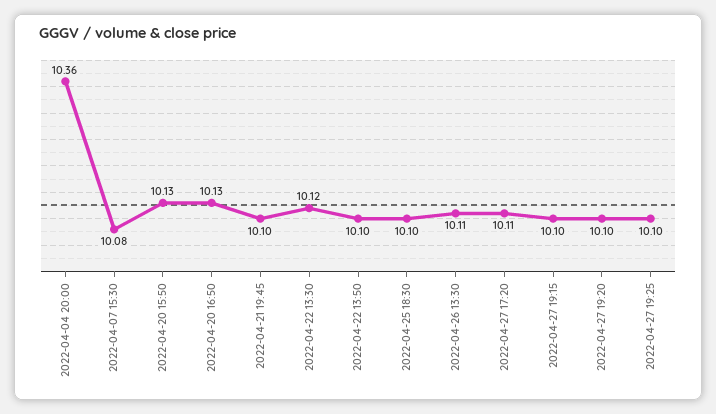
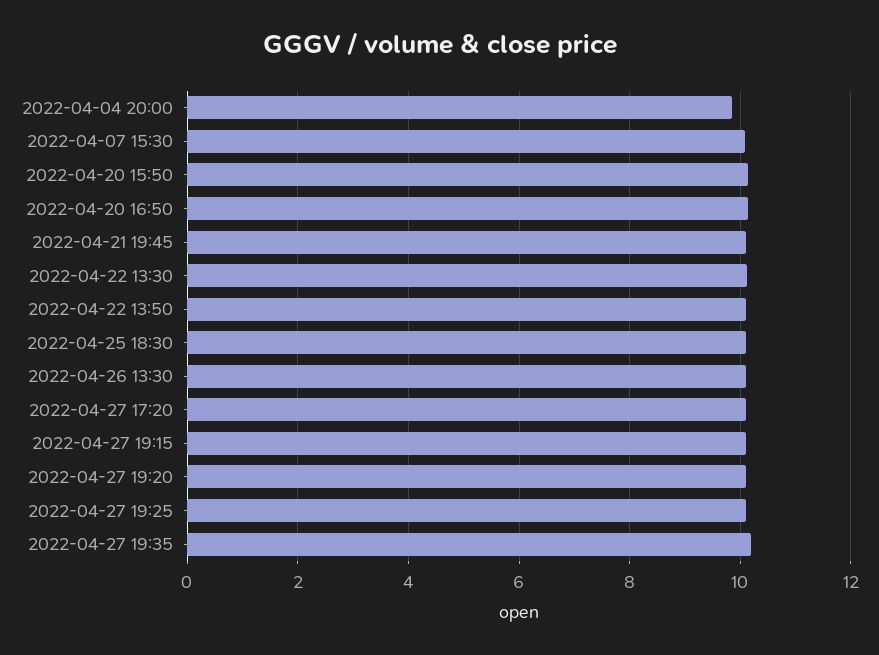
2022-04-04 20:00: 10.36 -> 9.8
2022-04-27 19:35: none -> 10.2

